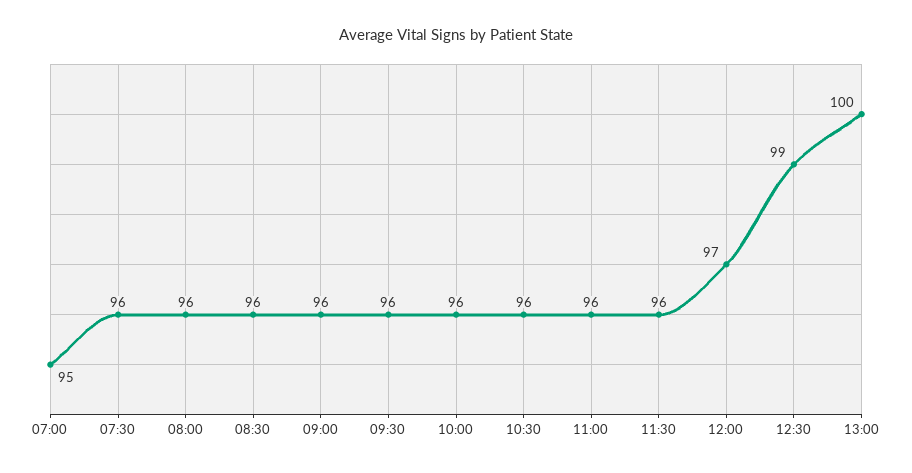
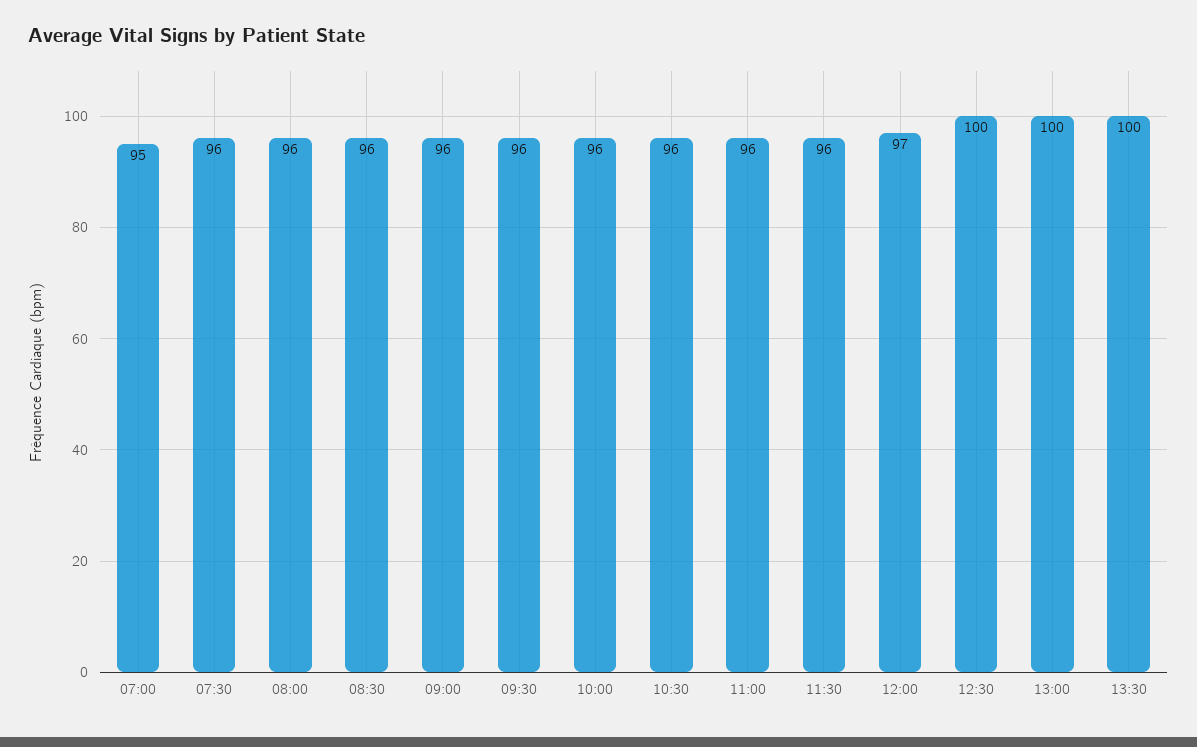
12:30: 99 -> 100
13:30: none -> 100

